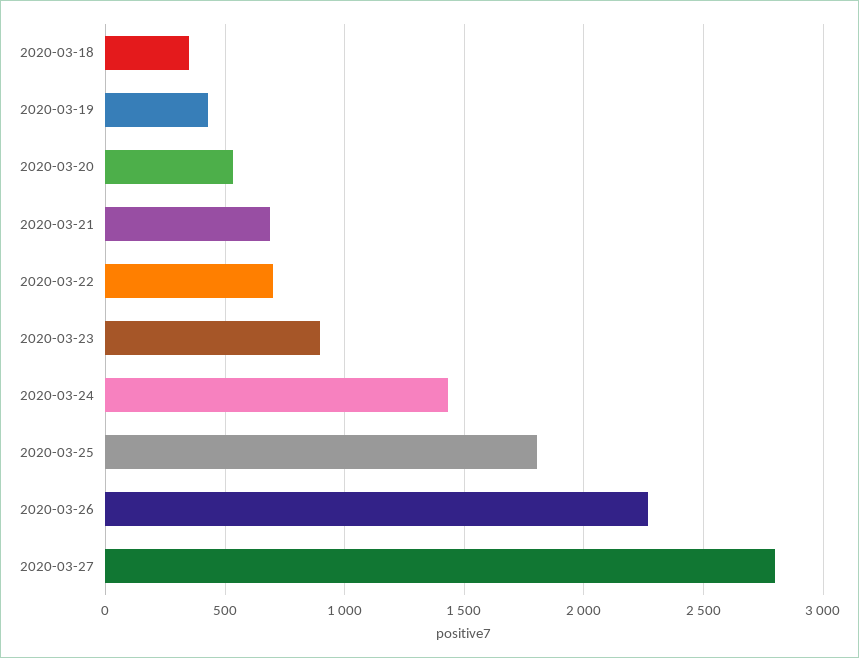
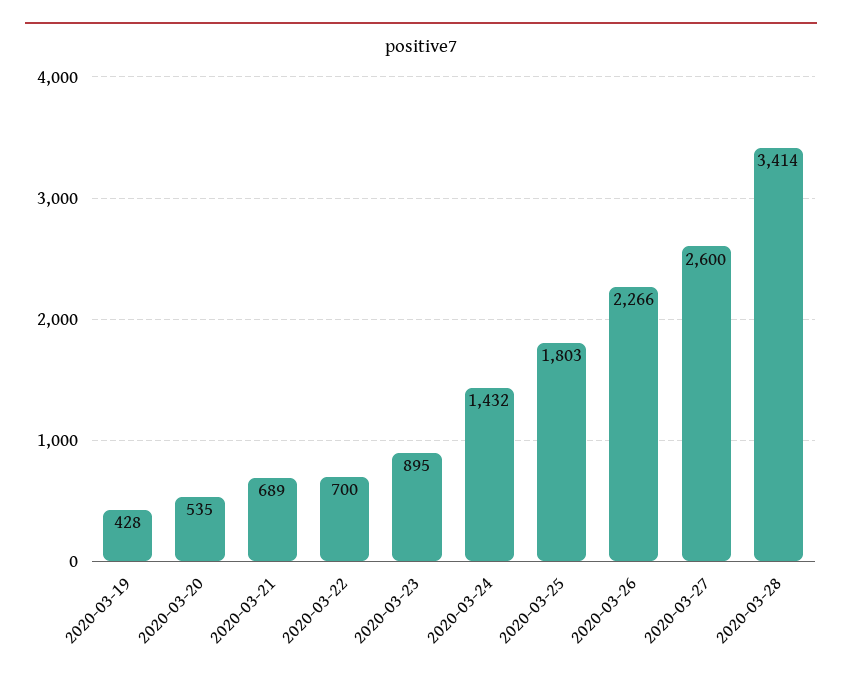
2020-03-18: 350 -> none
2020-03-27: 2800 -> 2600
2020-03-28: none -> 3414

